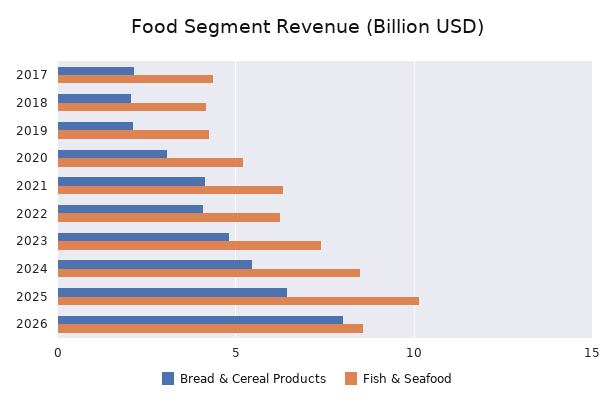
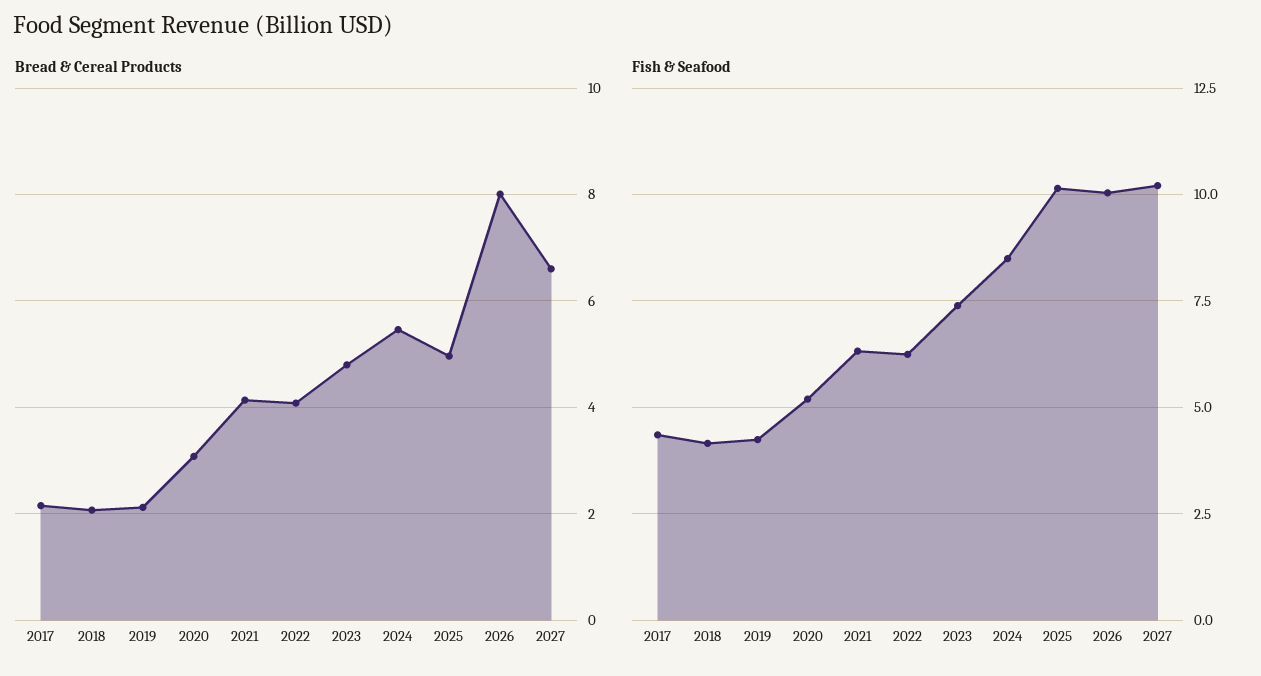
Bread & Cereal Products, 2025: 6.5 -> 5
Fish & Seafood, 2026: 8.5 -> 10
Bread & Cereal Products, 2027: none -> 6.6
Fish & Seafood, 2027: none -> 10.25

